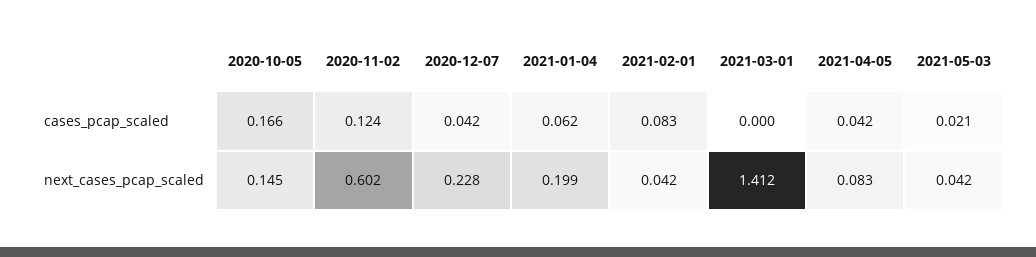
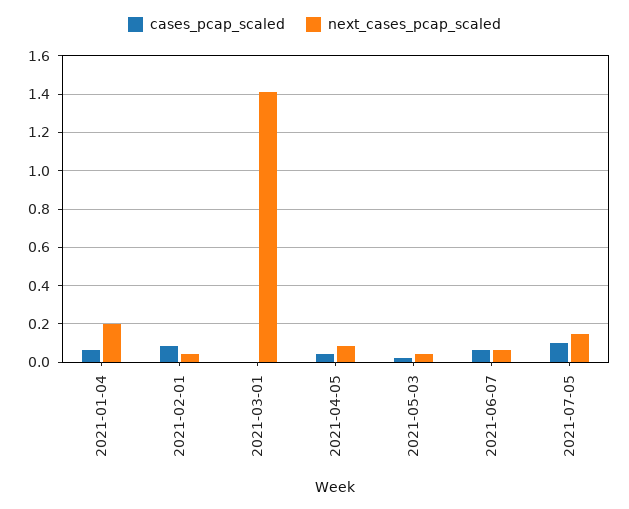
cases_pcap_scaled, 2020-10-05: 0.166 -> none
cases_pcap_scaled, 2020-11-02: 0.124 -> none
cases_pcap_scaled, 2020-12-07: 0.042 -> none
next_cases_pcap_scaled, 2020-10-05: 0.145 -> none
next_cases_pcap_scaled, 2020-11-02: 0.602 -> none
next_cases_pcap_scaled, 2020-12-07: 0.228 -> none
cases_pcap_scaled, 2021-06-07: none -> 0.05
next_cases_pcap_scaled, 2021-06-07: none -> 0.05
cases_pcap_scaled, 2021-07-05: none -> 0.1
next_cases_pcap_scaled, 2021-07-05: none -> 0.15

